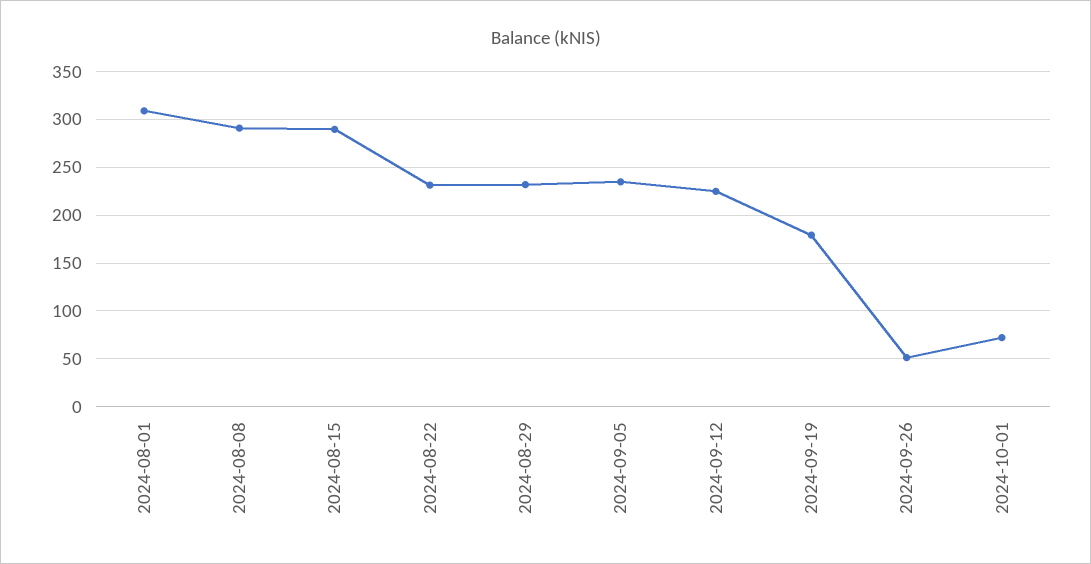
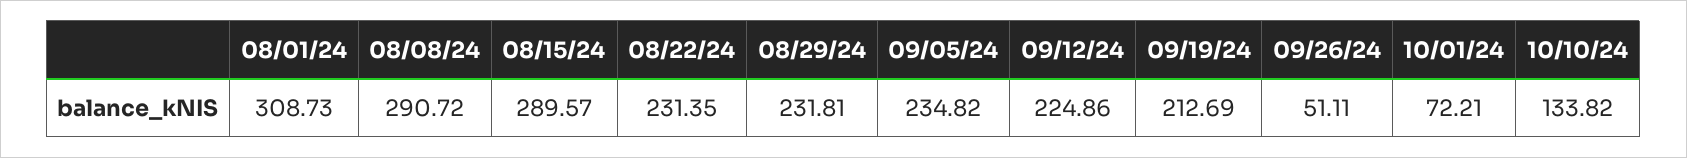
2024-09-19: 180 -> 212.69
10/10/24: none -> 133.82

